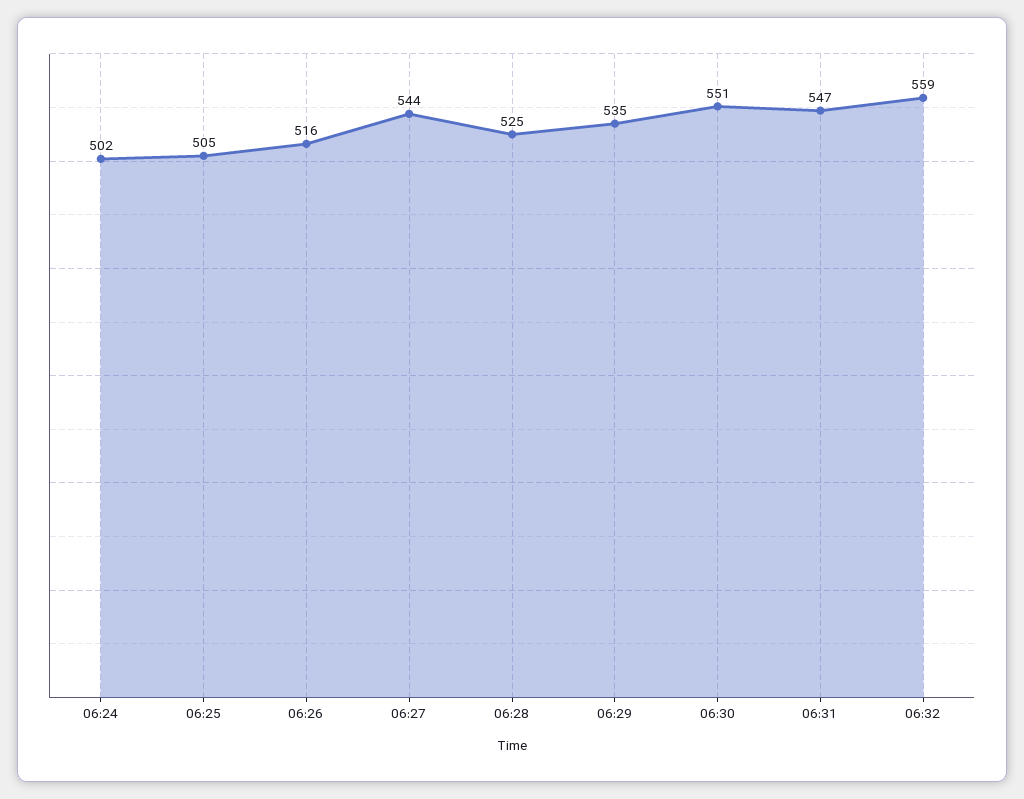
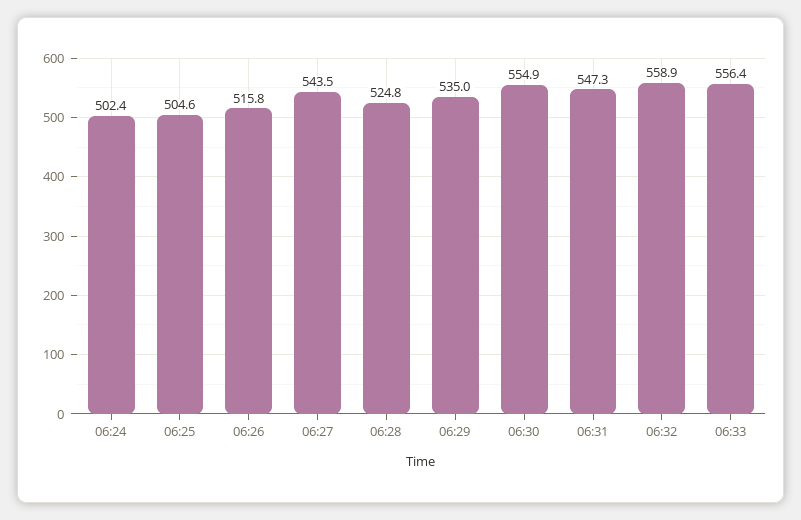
06:30: 551 -> 554.9
06:33: none -> 556.4

